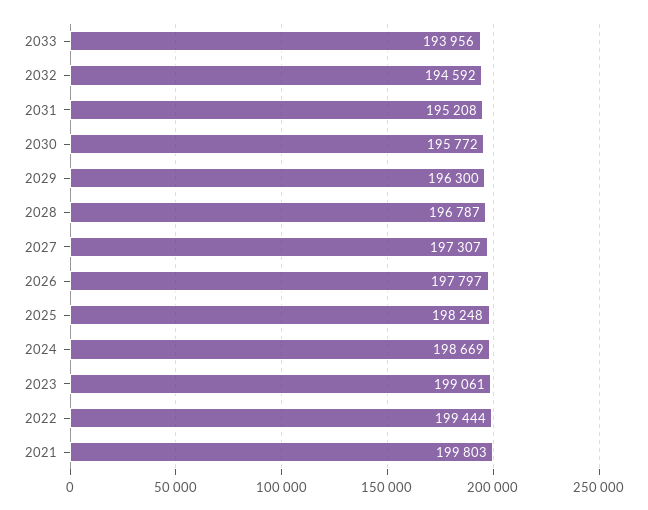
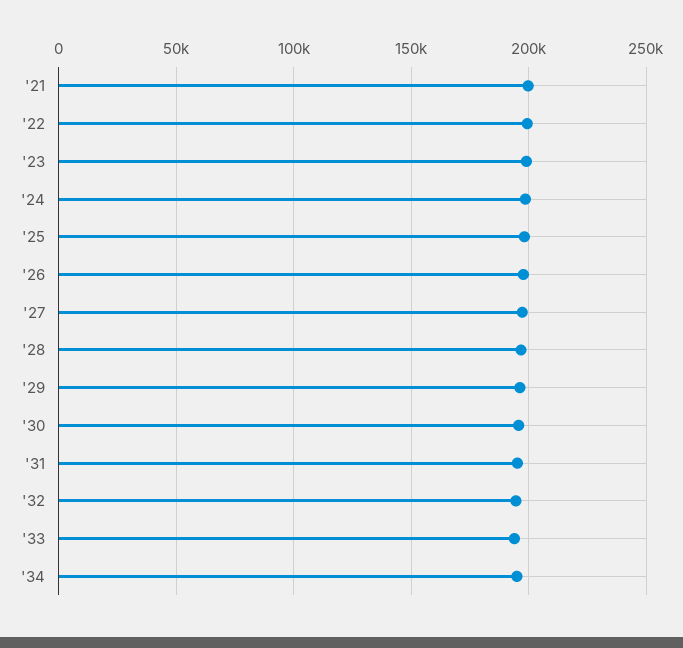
'34: none -> 195000

